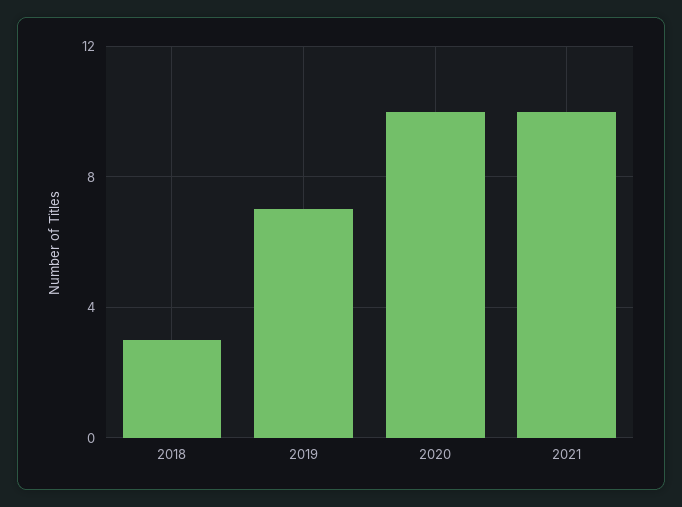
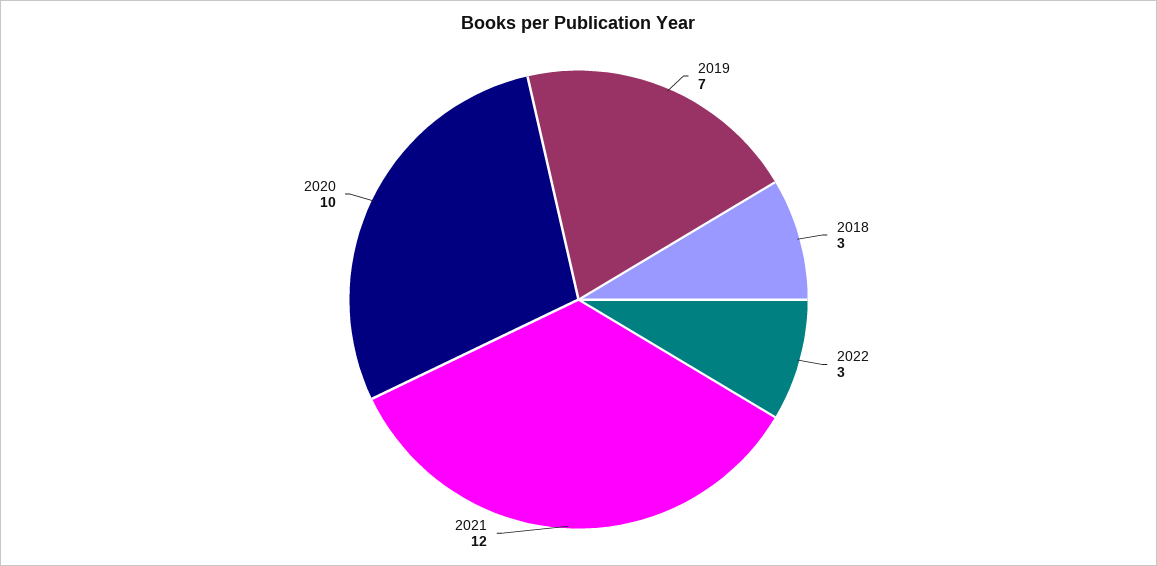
2021: 10 -> 12
2022: none -> 3

